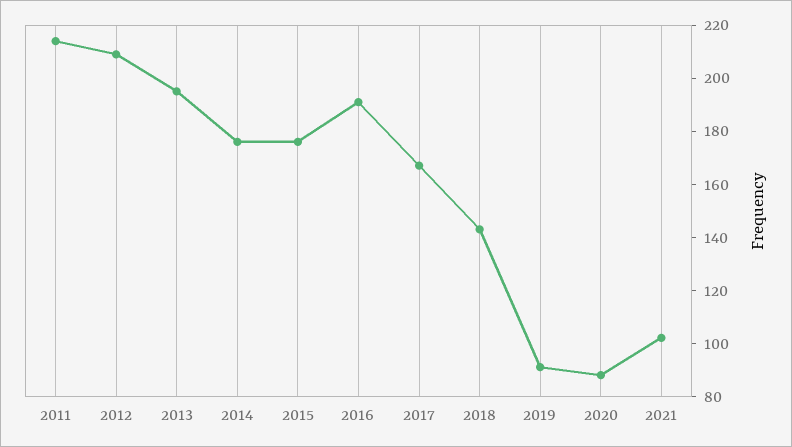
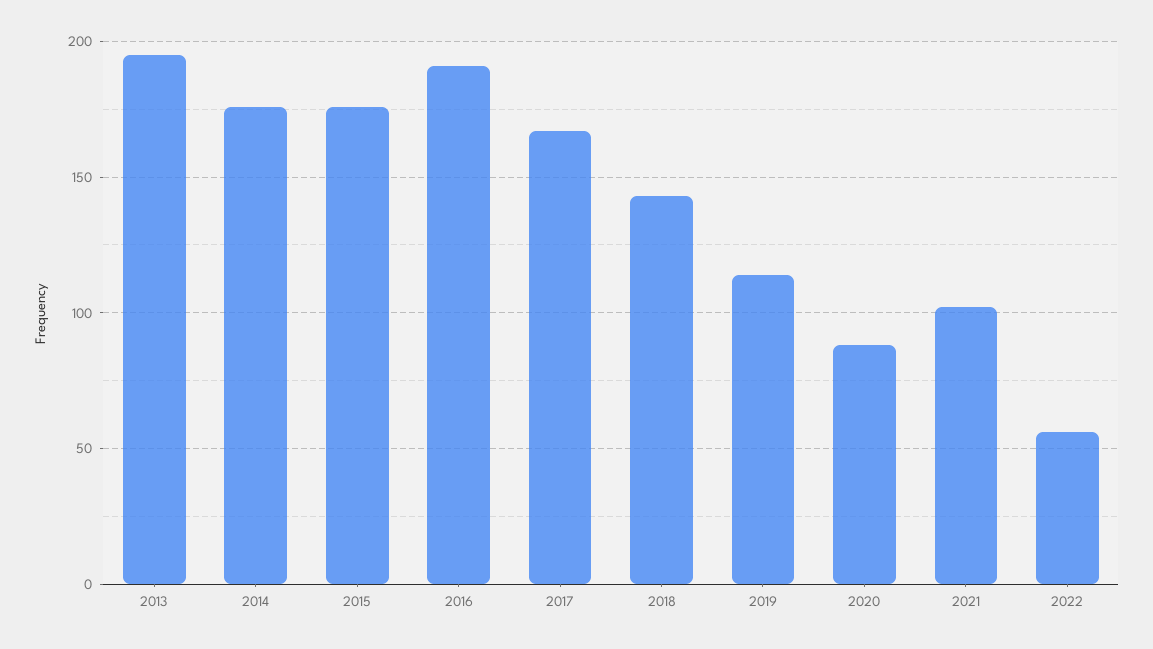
2011: 215 -> none
2012: 210 -> none
2019: 90 -> 115
2022: none -> 55

